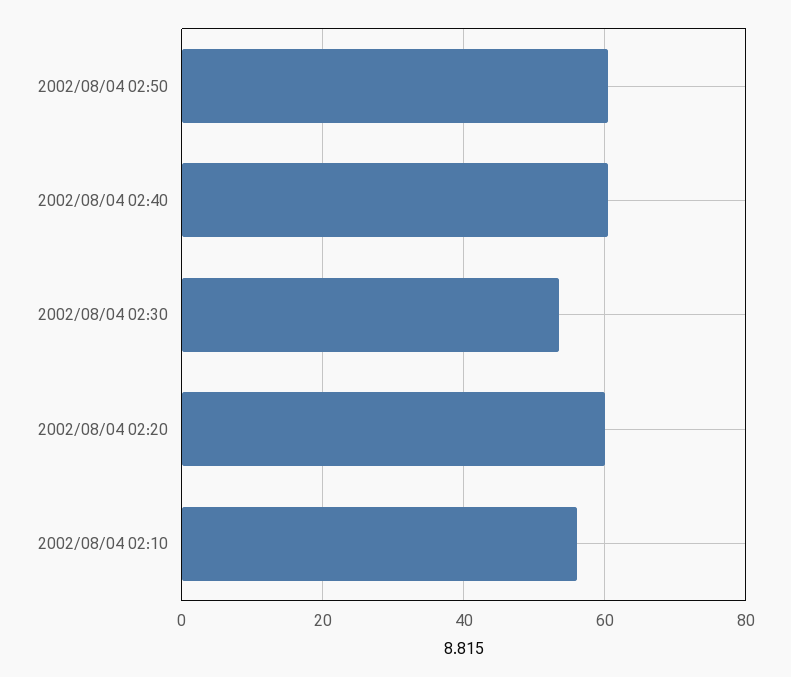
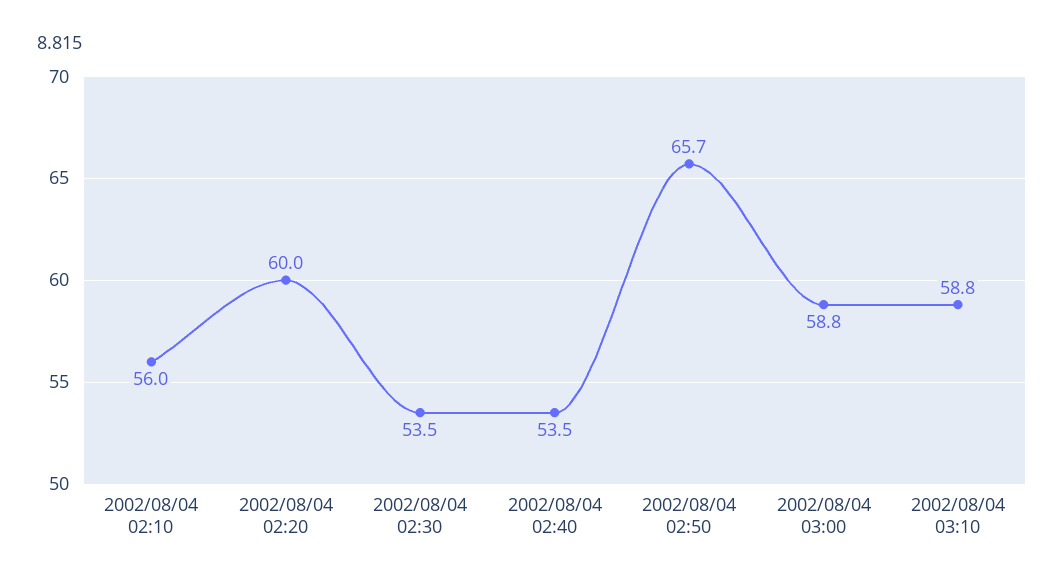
2002/08/04 02:50: 60 -> 65.7
2002/08/04 02:40: 60 -> 53.5
2002/08/04 03:00: none -> 58.8
2002/08/04 03:10: none -> 58.8

